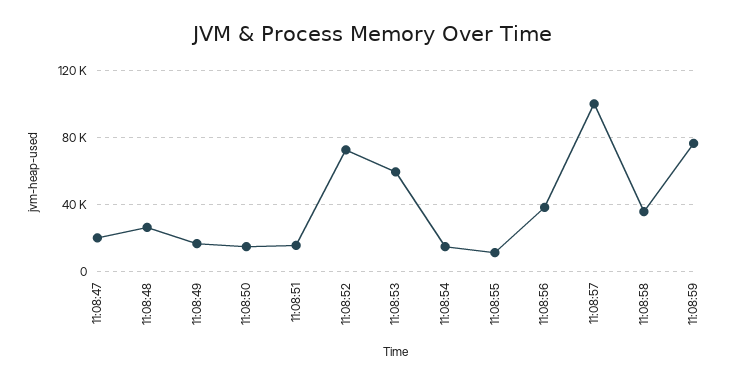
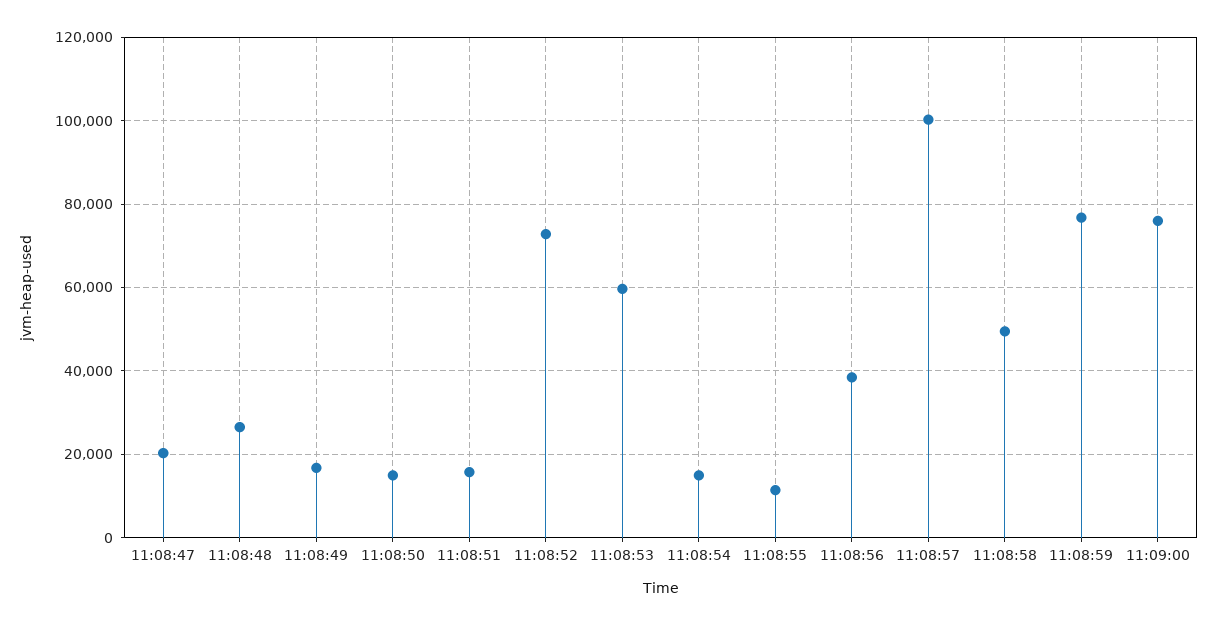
11:08:58: 35000 -> 50000
11:09:00: none -> 76000

